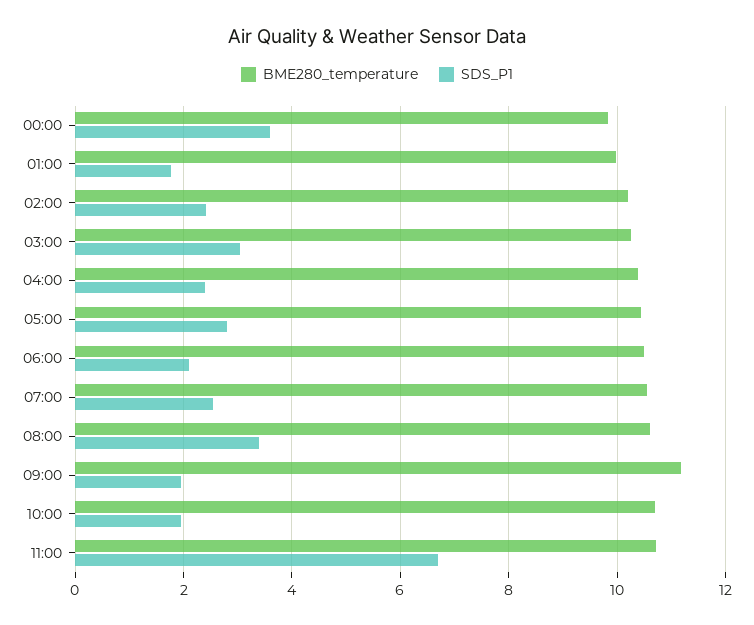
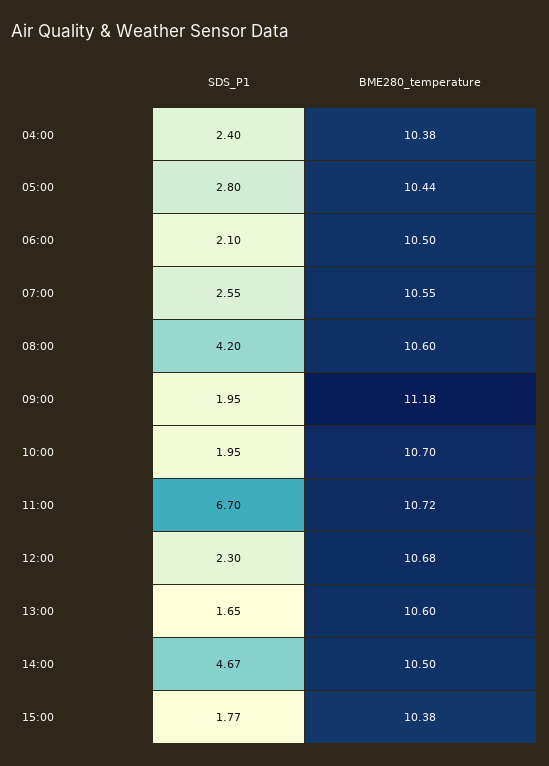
BME280_temperature, 00:00: 9.8 -> none
SDS_P1, 00:00: 3.6 -> none
BME280_temperature, 01:00: 10 -> none
SDS_P1, 01:00: 1.8 -> none
BME280_temperature, 02:00: 10.2 -> none
SDS_P1, 02:00: 2.4 -> none
BME280_temperature, 03:00: 10.2 -> none
SDS_P1, 03:00: 3 -> none
SDS_P1, 08:00: 3.4 -> 4.2
SDS_P1, 12:00: none -> 2.3
BME280_temperature, 12:00: none -> 10.68
SDS_P1, 13:00: none -> 1.65
BME280_temperature, 13:00: none -> 10.6
SDS_P1, 14:00: none -> 4.67
BME280_temperature, 14:00: none -> 10.5
SDS_P1, 15:00: none -> 1.77
BME280_temperature, 15:00: none -> 10.38

